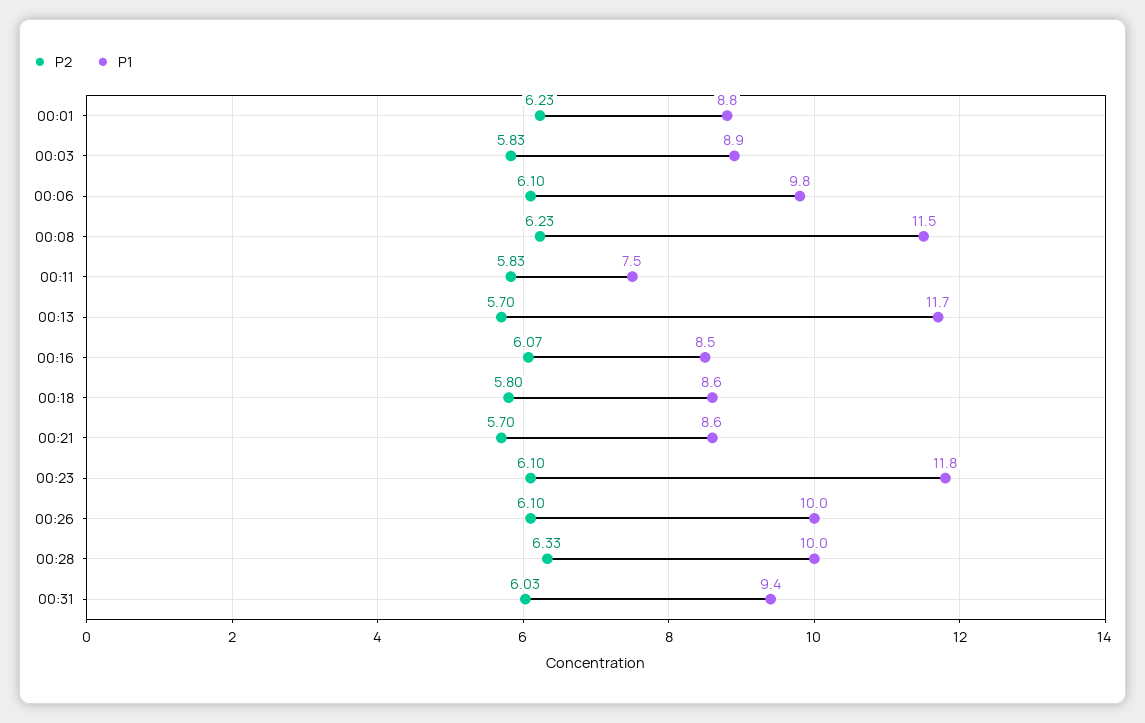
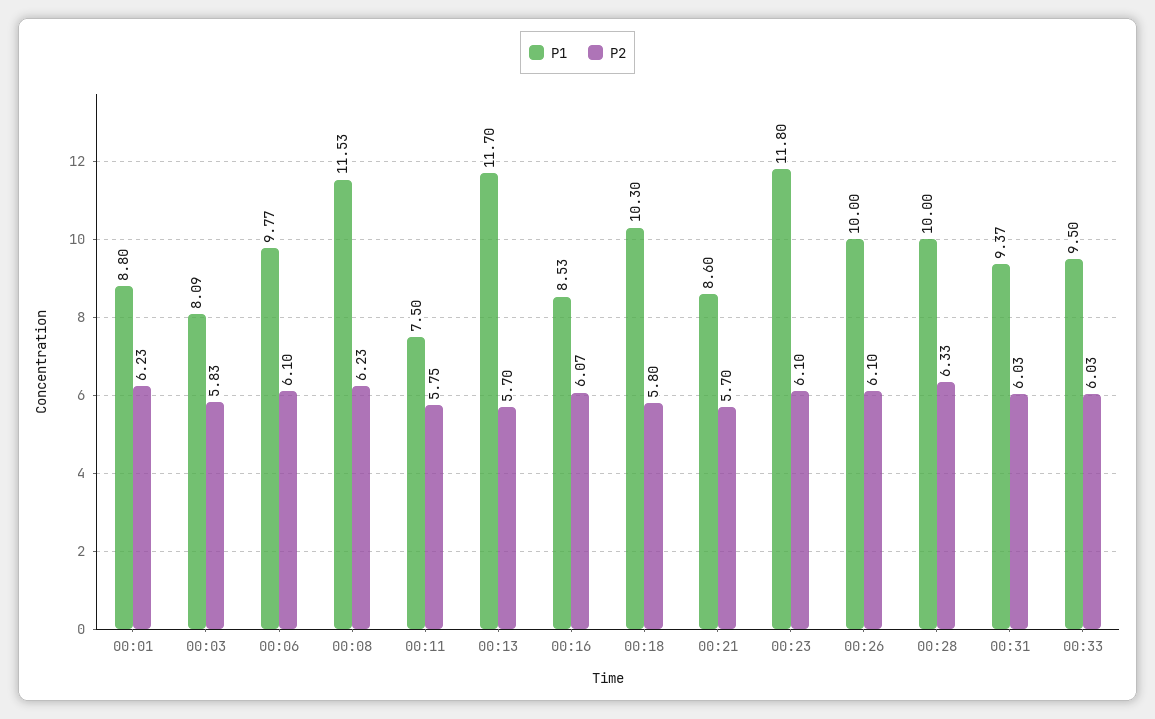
P1, 00:03: 8.9 -> 8.09
P2, 00:11: 5.83 -> 5.75
P1, 00:18: 8.6 -> 10.3
P1, 00:33: none -> 9.5
P2, 00:33: none -> 6.03

